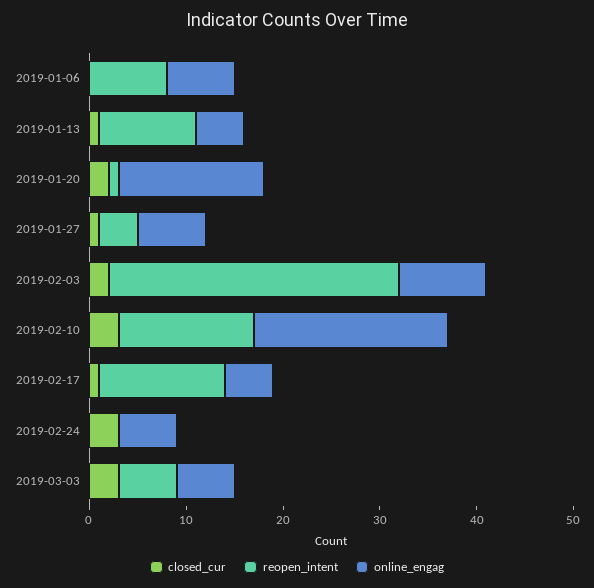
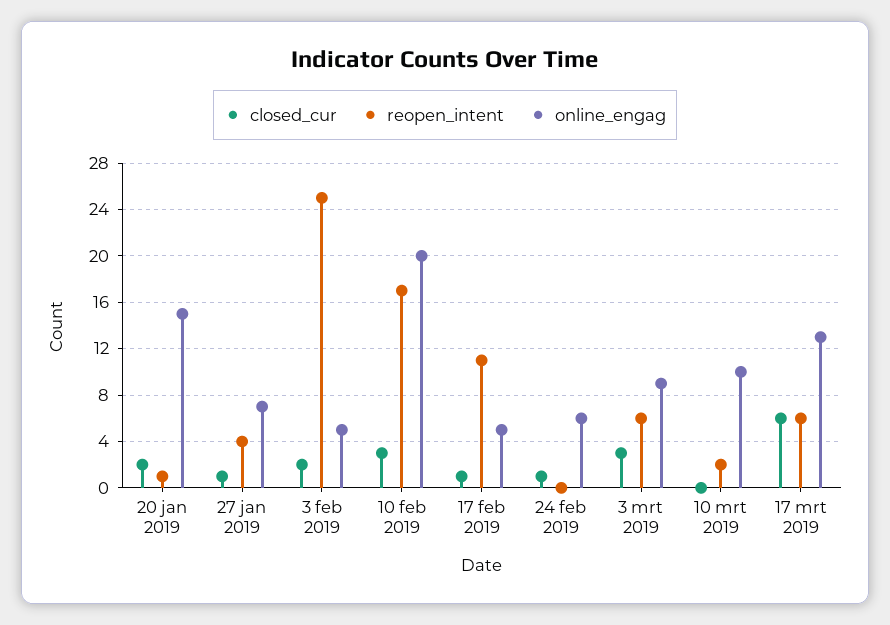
closed_cur, 2019-01-06: 0 -> none
reopen_intent, 2019-01-06: 8 -> none
online_engag, 2019-01-06: 7 -> none
closed_cur, 2019-01-13: 1 -> none
reopen_intent, 2019-01-13: 10 -> none
online_engag, 2019-01-13: 5 -> none
reopen_intent, 2019-02-03: 30 -> 25
online_engag, 2019-02-03: 9 -> 5
reopen_intent, 2019-02-10: 14 -> 17
reopen_intent, 2019-02-17: 13 -> 11
closed_cur, 2019-02-24: 3 -> 1
online_engag, 2019-03-03: 6 -> 9
closed_cur, 10 mrt 2019: none -> 0
reopen_intent, 10 mrt 2019: none -> 2
online_engag, 10 mrt 2019: none -> 10
closed_cur, 17 mrt 2019: none -> 6
reopen_intent, 17 mrt 2019: none -> 6
online_engag, 17 mrt 2019: none -> 13

